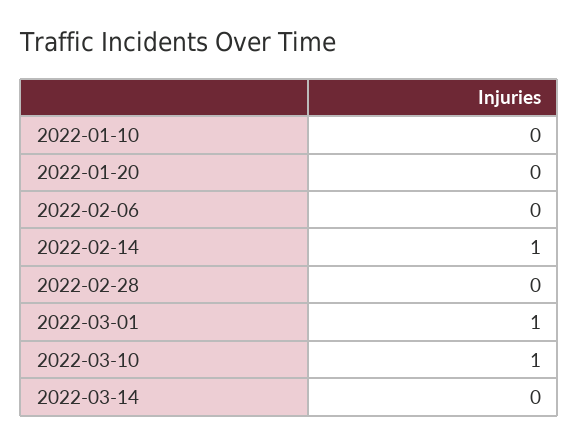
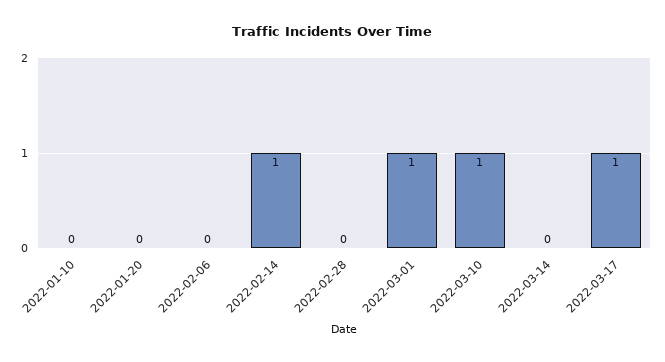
2022-03-17: none -> 1

